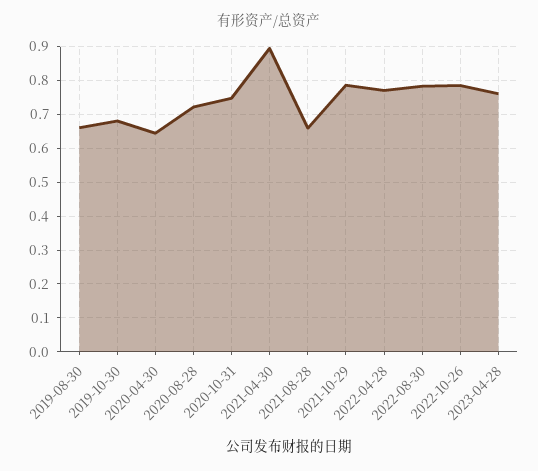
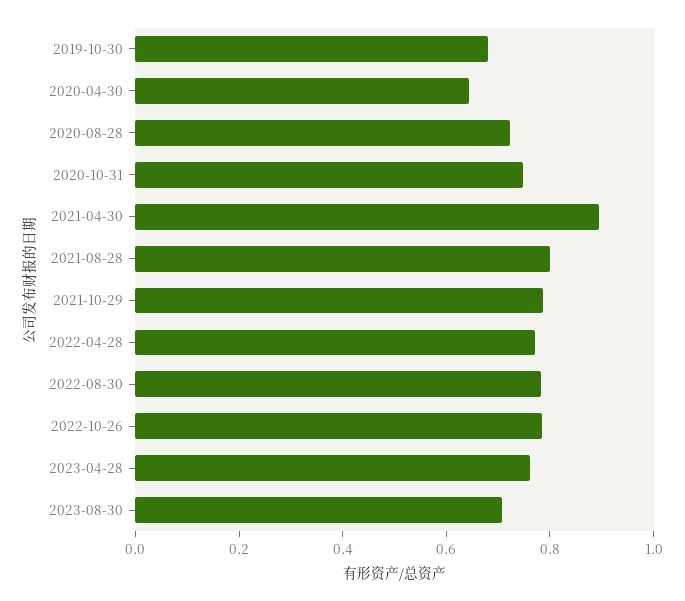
2019-08-30: 0.66 -> none
2021-08-28: 0.66 -> 0.8
2023-08-30: none -> 0.7

